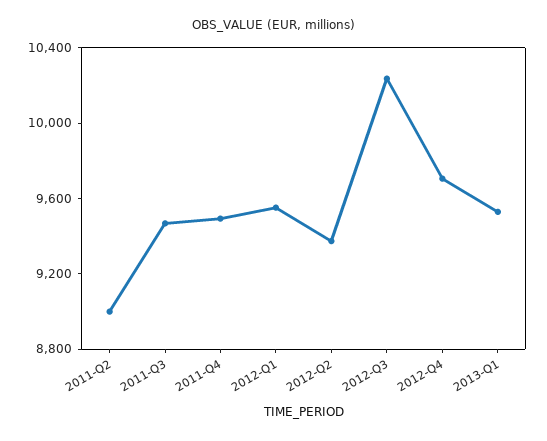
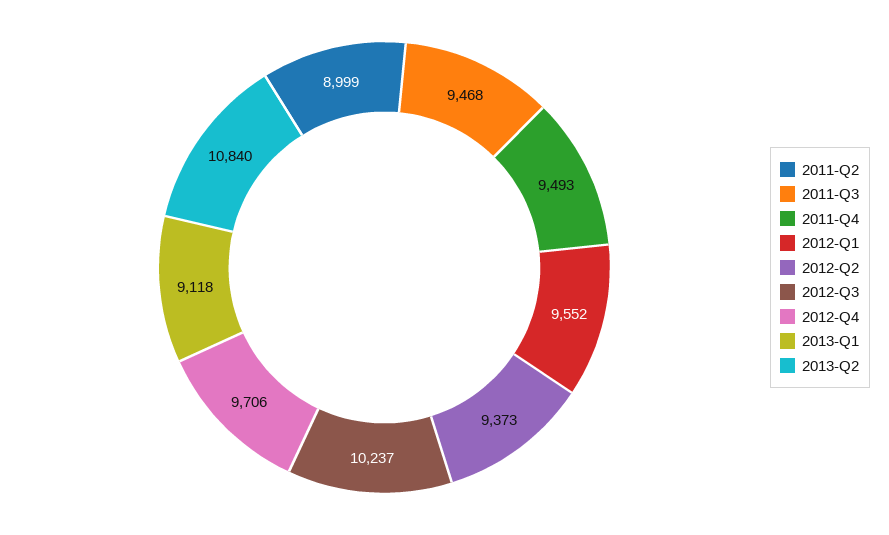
2013-Q1: 9500 -> 9118
2013-Q2: none -> 10840

